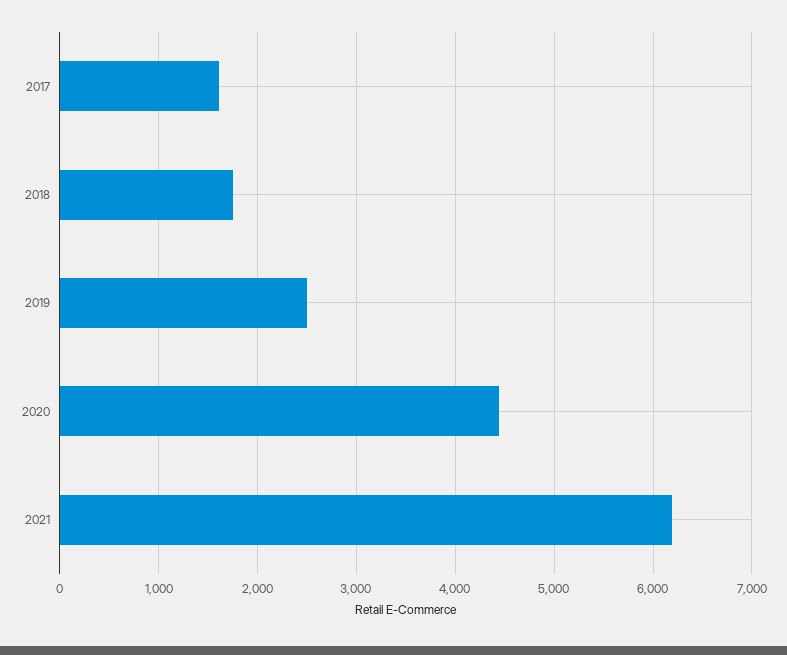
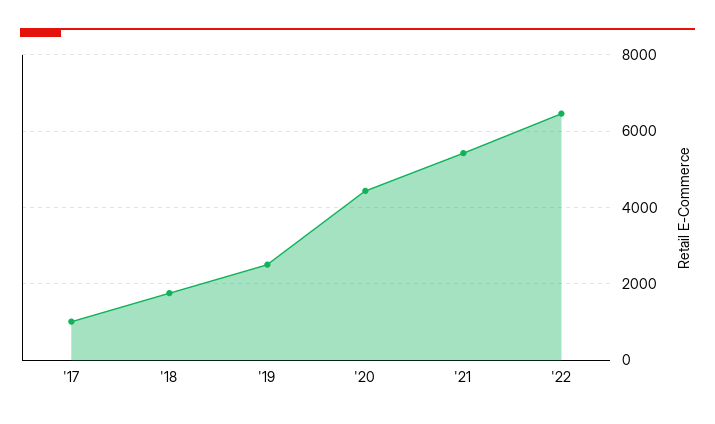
2017: 1600 -> 1000
2021: 6200 -> 5400
'22: none -> 6400

